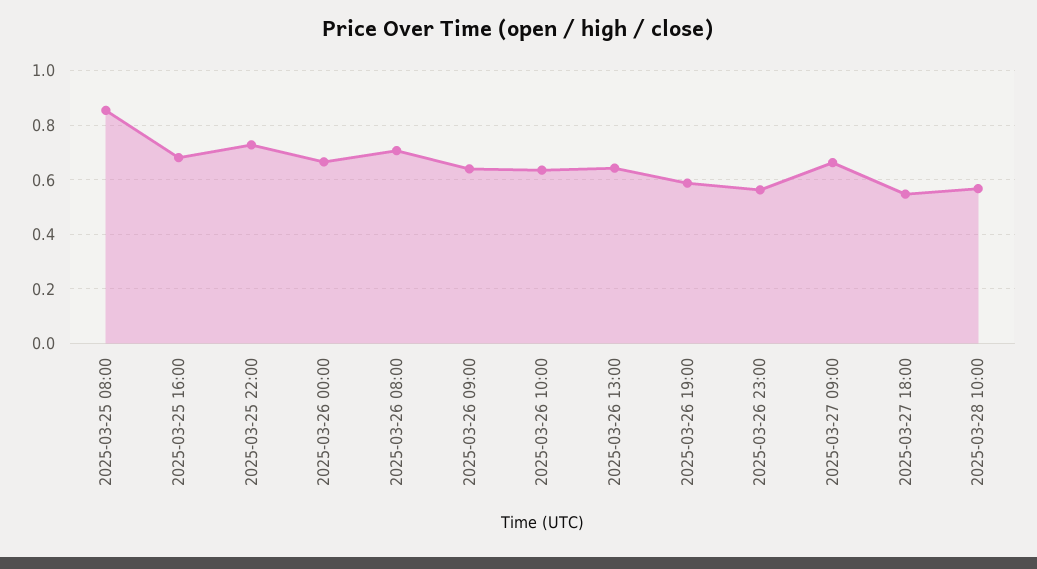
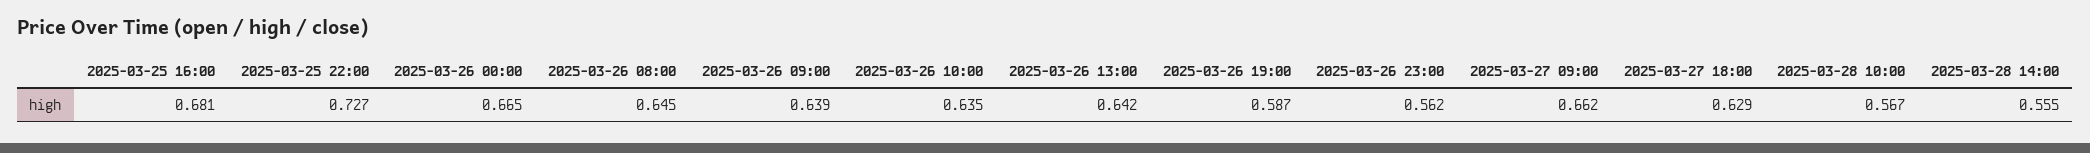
2025-03-25 08:00: 0.85 -> none
2025-03-26 08:00: 0.7 -> 0.645
2025-03-27 18:00: 0.55 -> 0.629
2025-03-28 14:00: none -> 0.555

